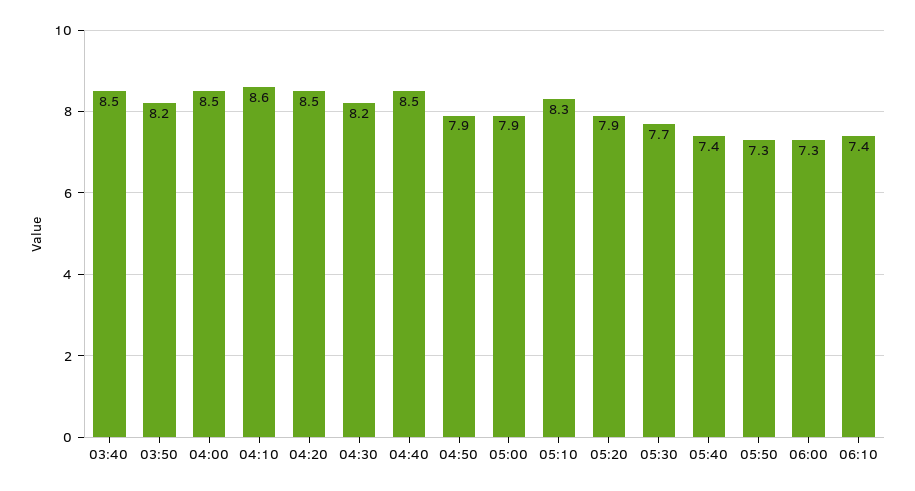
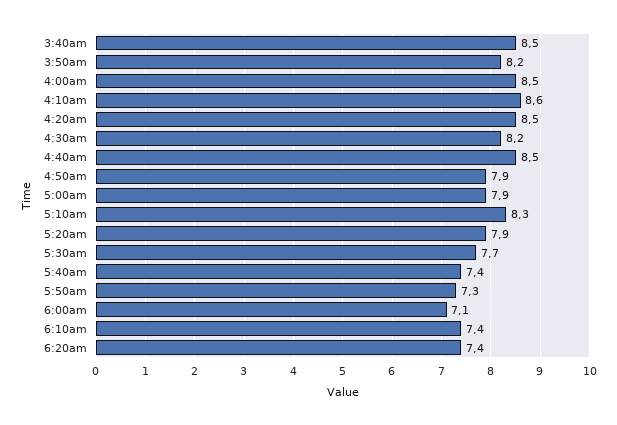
06:00: 7.3 -> 7.1
6:20am: none -> 7.4

